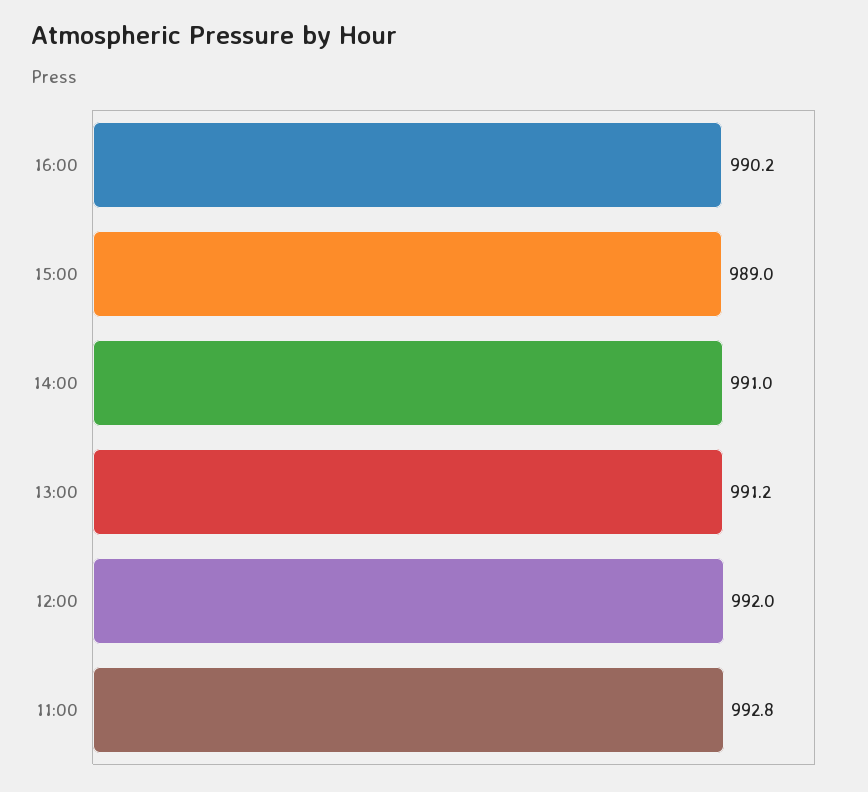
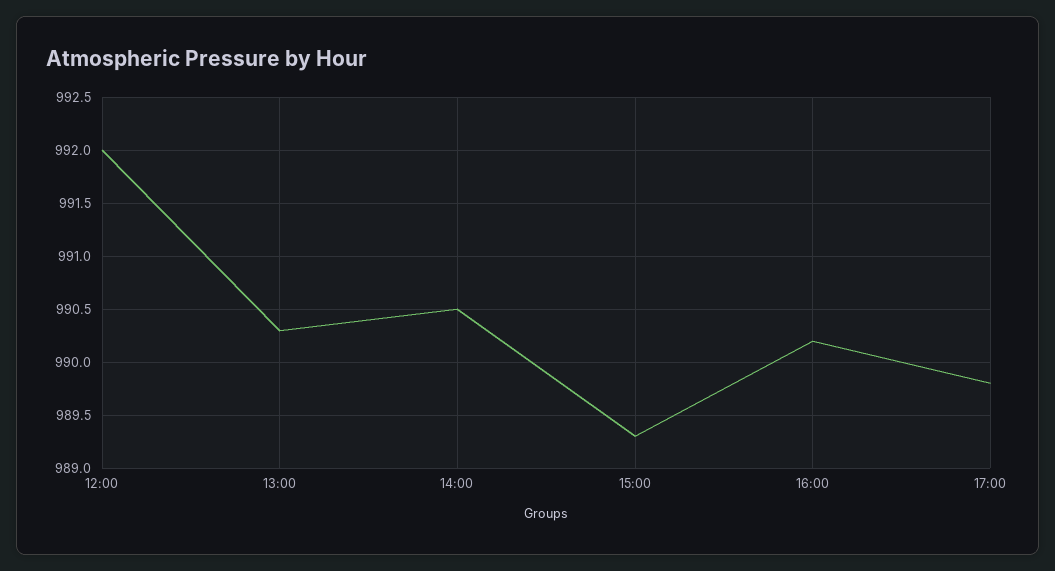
15:00: 989 -> 989.3
14:00: 991 -> 990.5
13:00: 991.2 -> 990.3
11:00: 992.8 -> none
17:00: none -> 989.8

